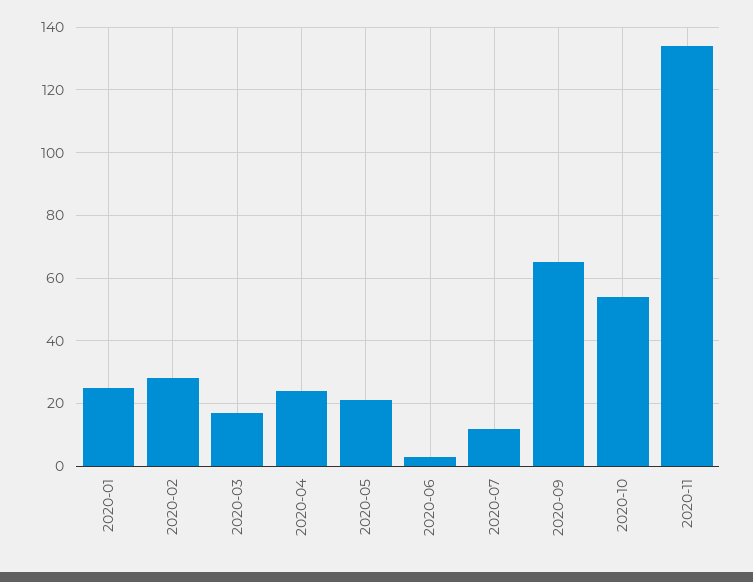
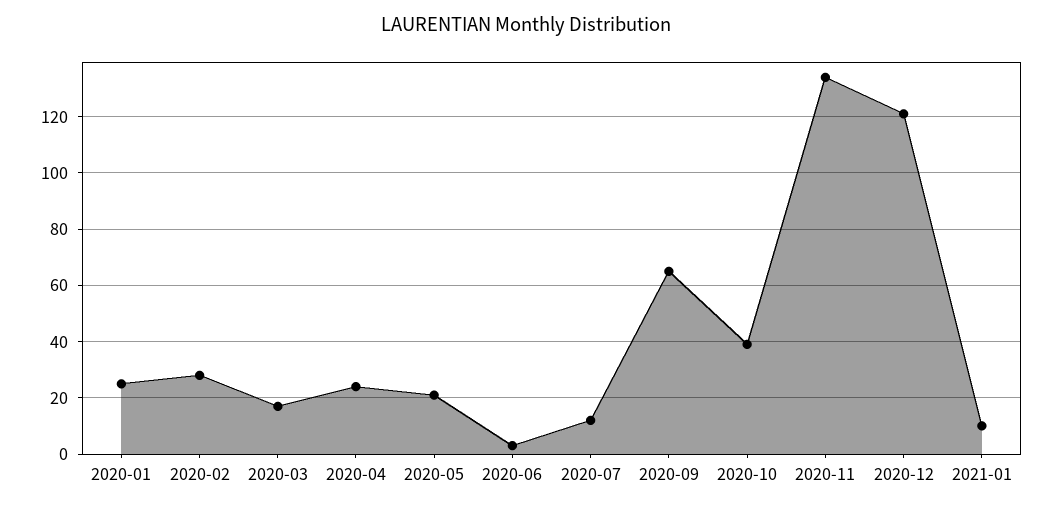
2020-10: 55 -> 40
2020-12: none -> 120
2021-01: none -> 10

